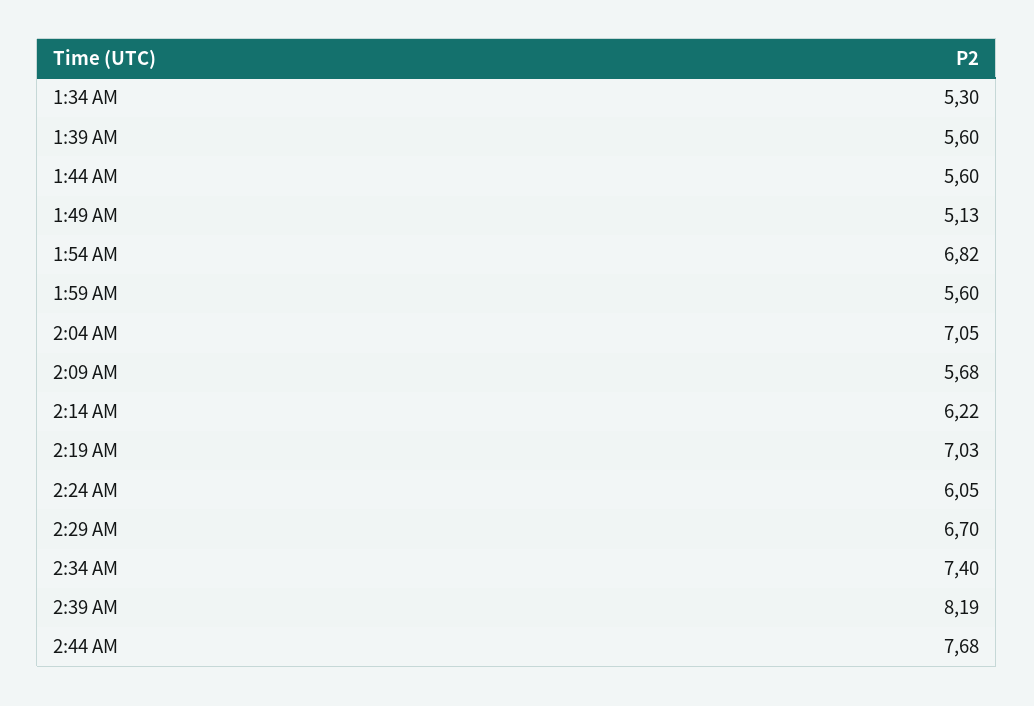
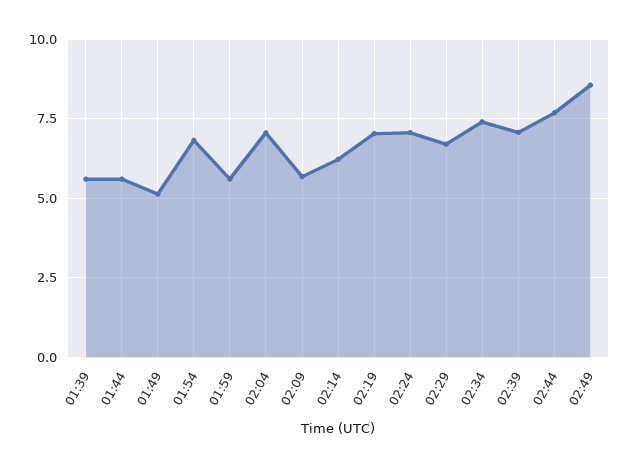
1:34 AM: 5.3 -> none
2:24 AM: 6.05 -> 7
2:39 AM: 8.19 -> 7
02:49: none -> 8.5

